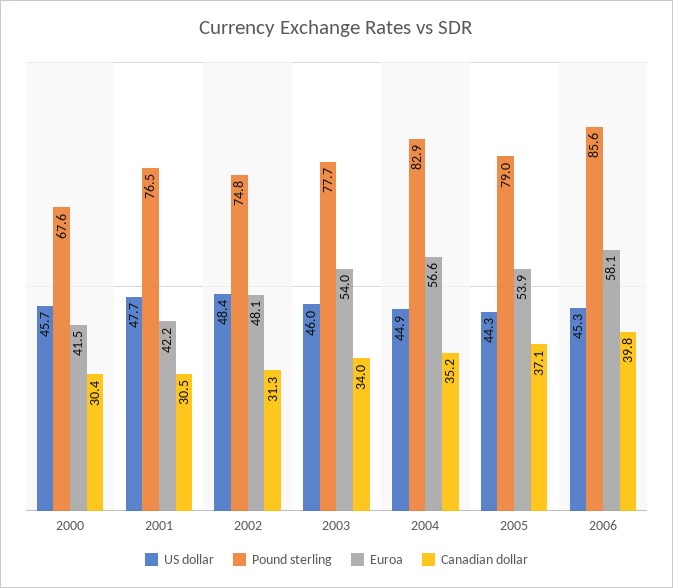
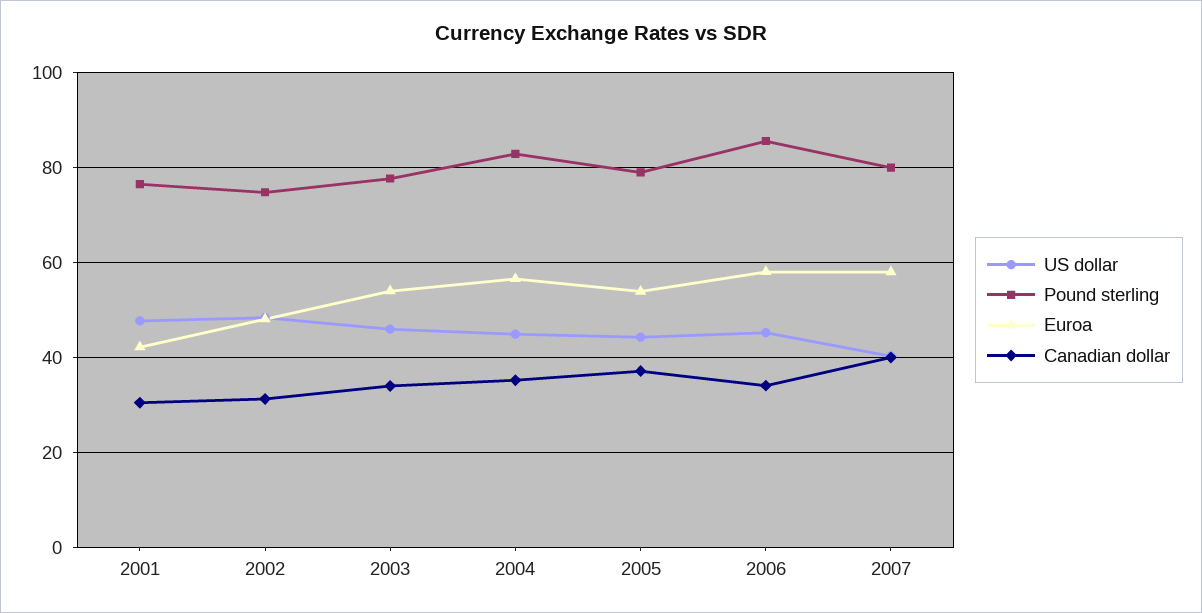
US dollar, 2000: 45.7 -> none
Pound sterling, 2000: 67.6 -> none
Euroa, 2000: 41.5 -> none
Canadian dollar, 2000: 30.4 -> none
Canadian dollar, 2006: 39.8 -> 34
US dollar, 2007: none -> 40
Pound sterling, 2007: none -> 80
Euroa, 2007: none -> 58
Canadian dollar, 2007: none -> 40

